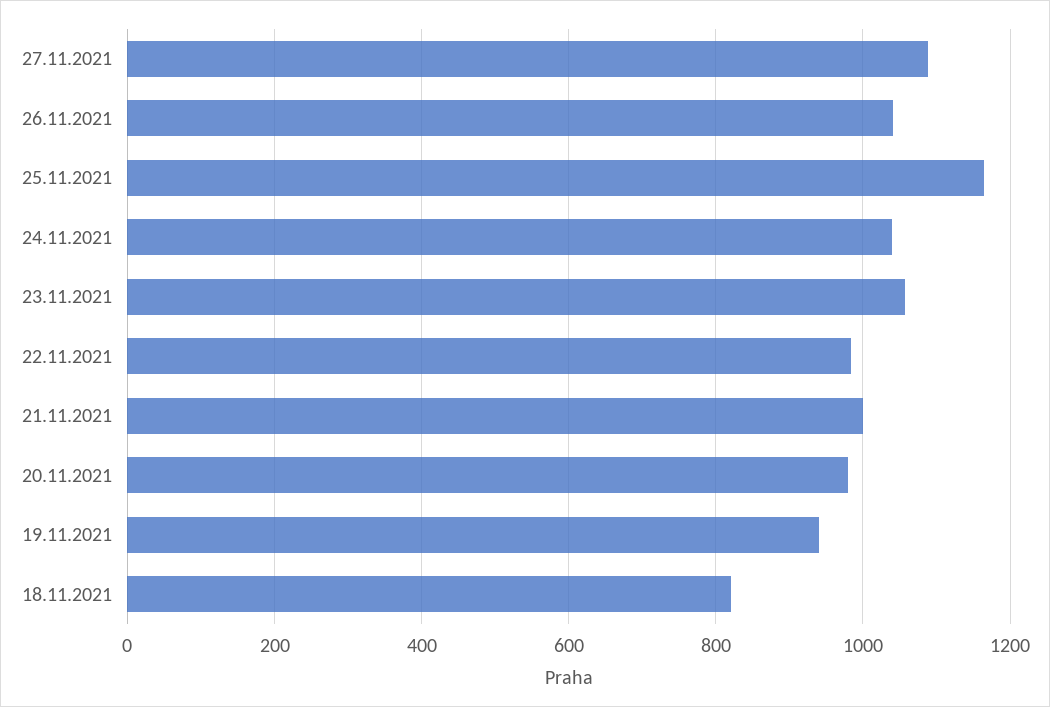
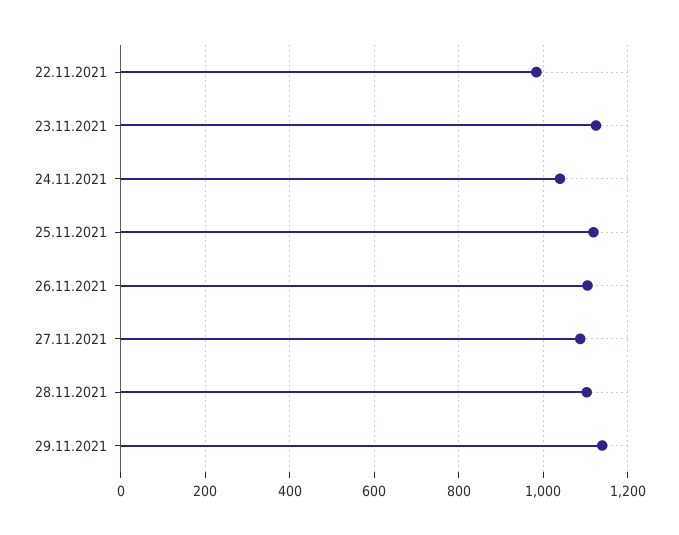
26.11.2021: 1040 -> 1100
25.11.2021: 1160 -> 1120
23.11.2021: 1060 -> 1120
21.11.2021: 1000 -> none
20.11.2021: 980 -> none
19.11.2021: 940 -> none
18.11.2021: 820 -> none
28.11.2021: none -> 1100
29.11.2021: none -> 1140

